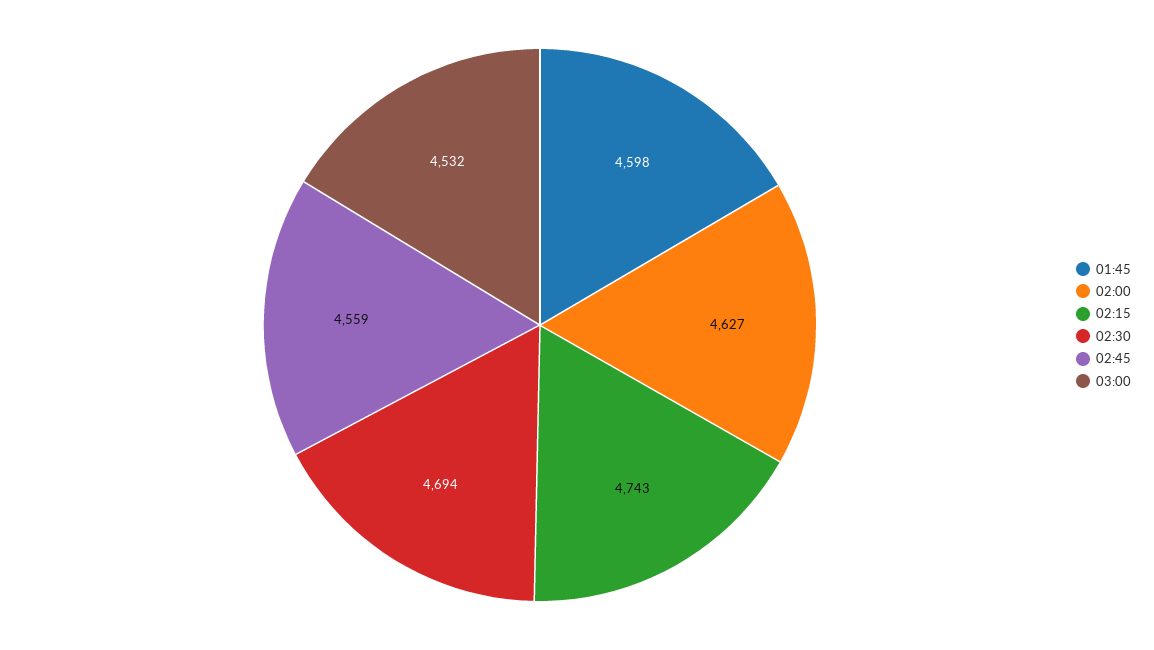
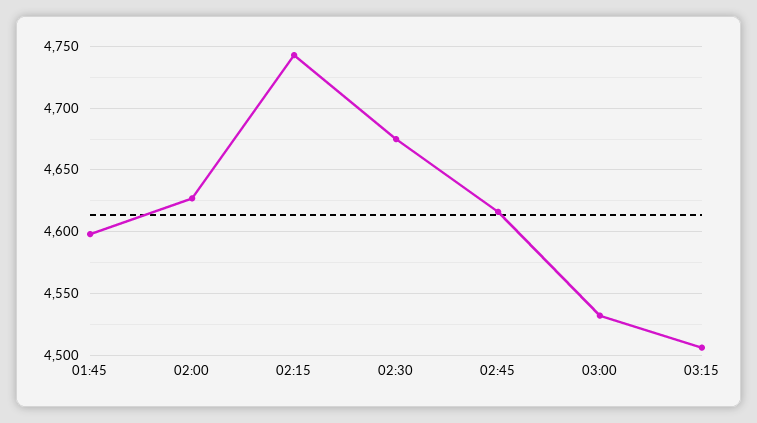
02:30: 4694 -> 4675
02:45: 4559 -> 4615
03:15: none -> 4505

